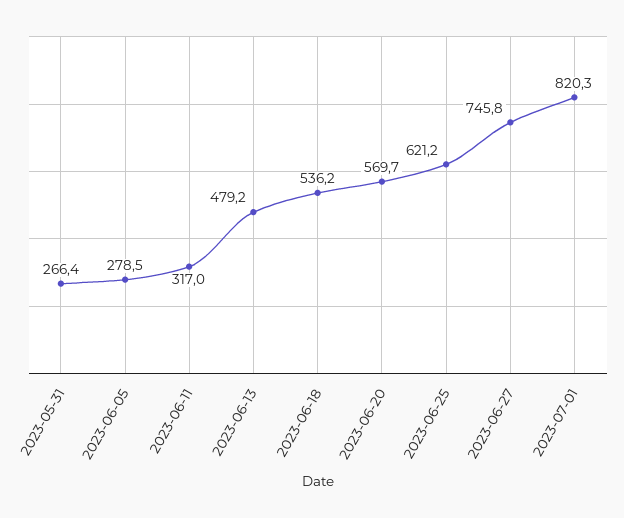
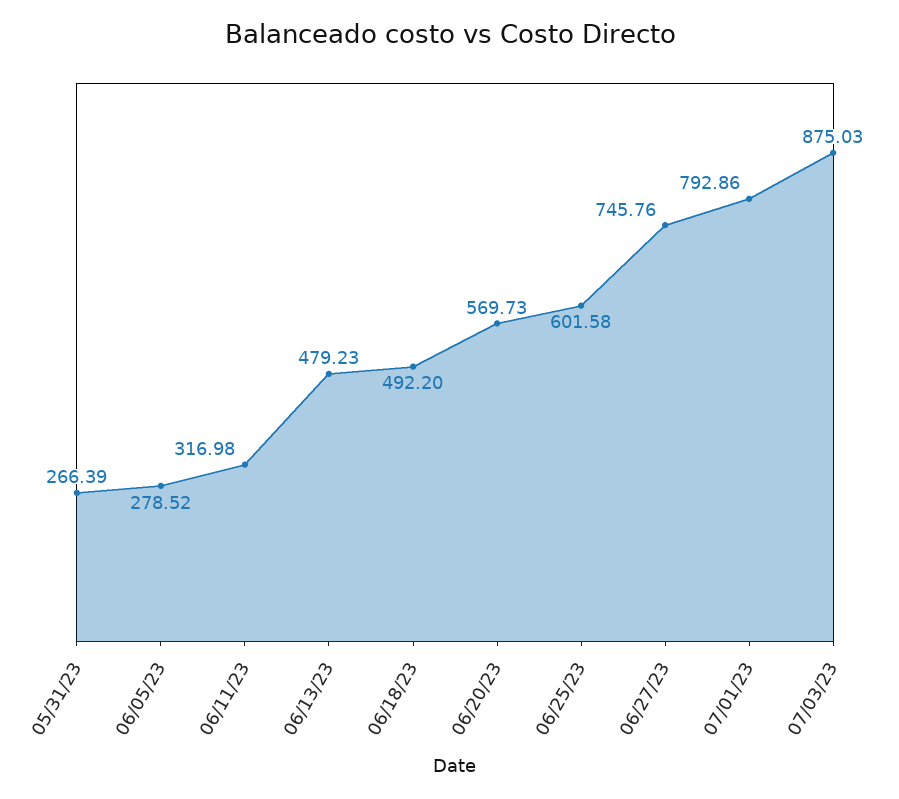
2023-06-18: 536.2 -> 492.2
2023-06-25: 621.2 -> 601.58
2023-07-01: 820.3 -> 792.86
07/03/23: none -> 875.03

